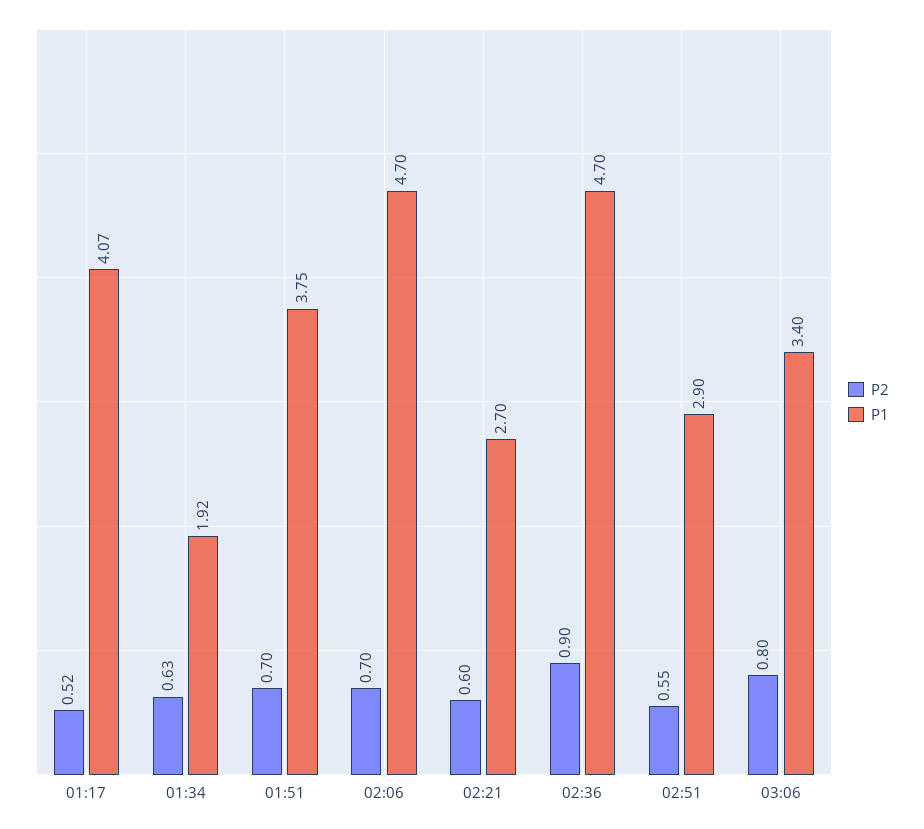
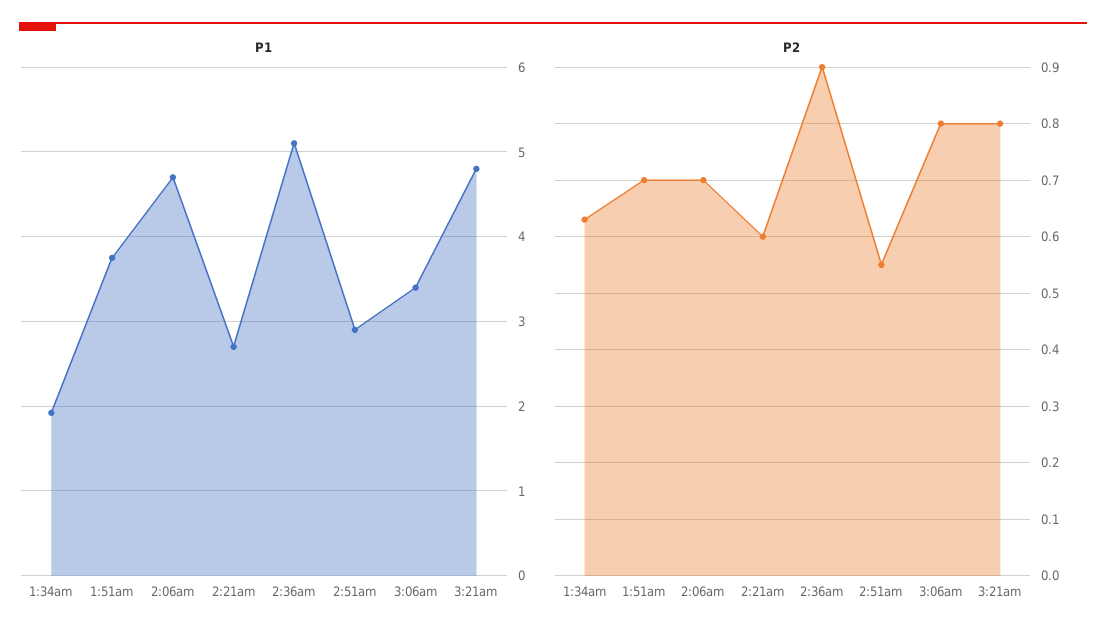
P2, 01:17: 0.52 -> none
P1, 01:17: 4.07 -> none
P1, 02:36: 4.7 -> 5.1
P1, 3:21am: none -> 4.8
P2, 3:21am: none -> 0.8

